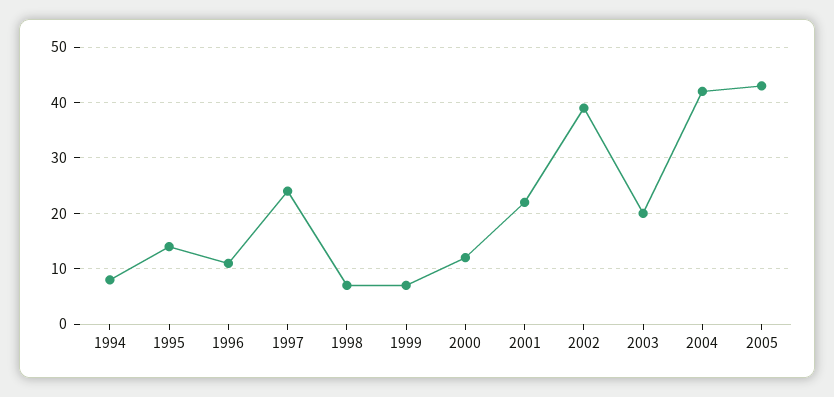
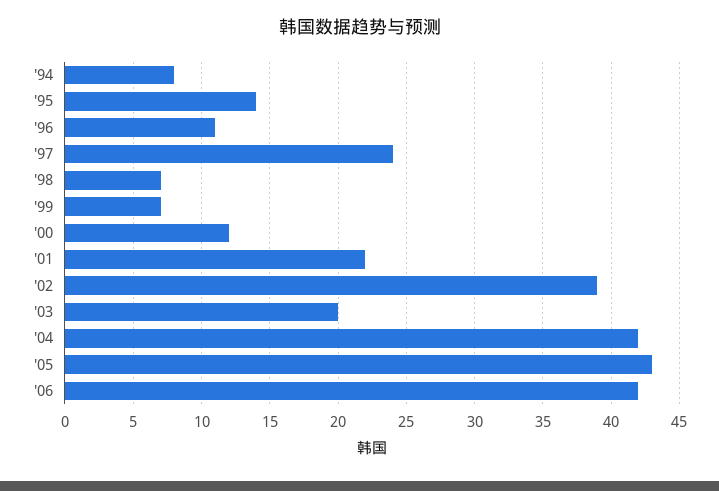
'06: none -> 42

